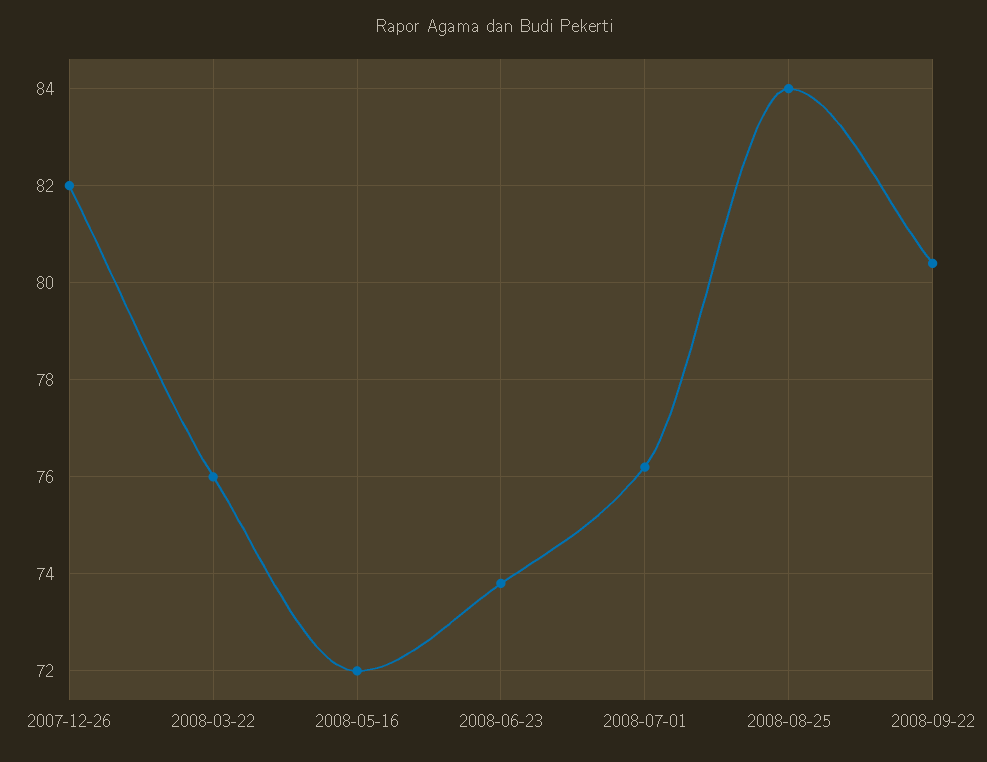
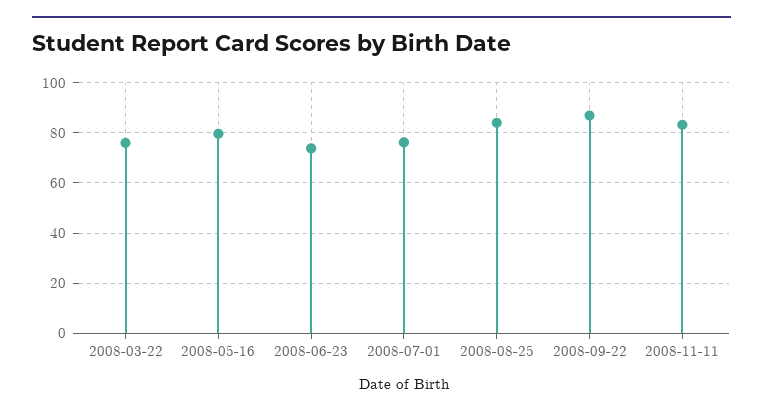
2007-12-26: 82 -> none
2008-05-16: 72 -> 80
2008-09-22: 80.5 -> 87.5
2008-11-11: none -> 82.5

